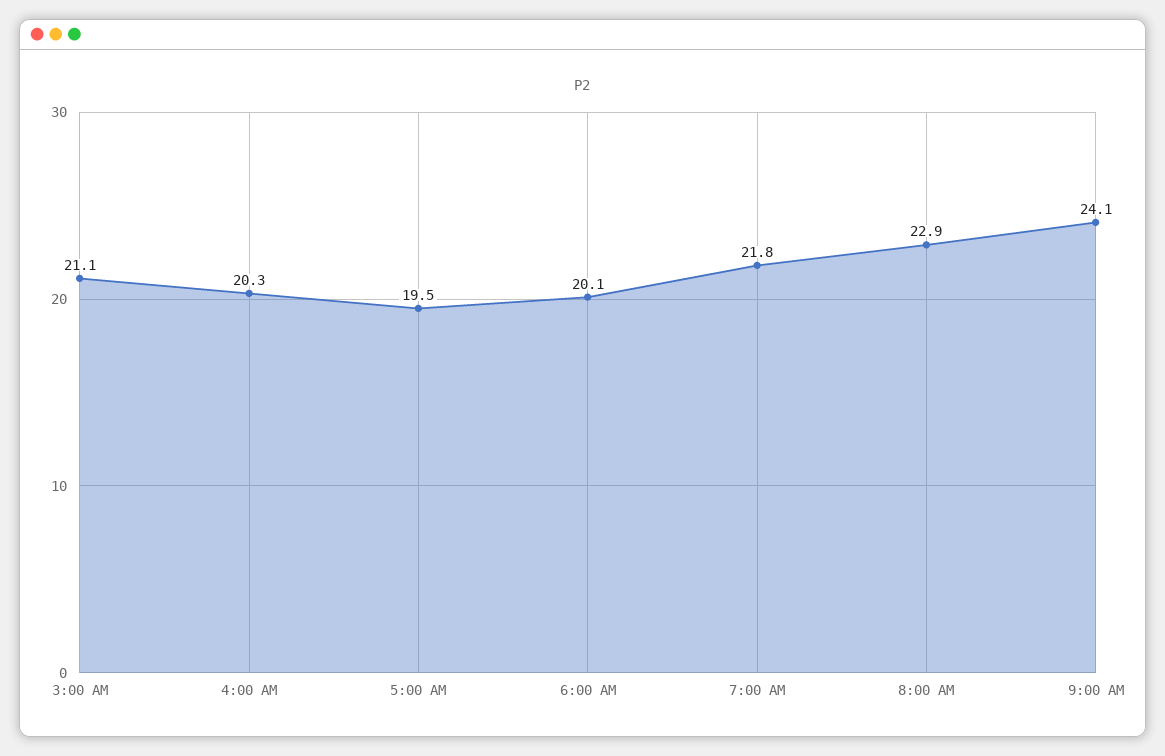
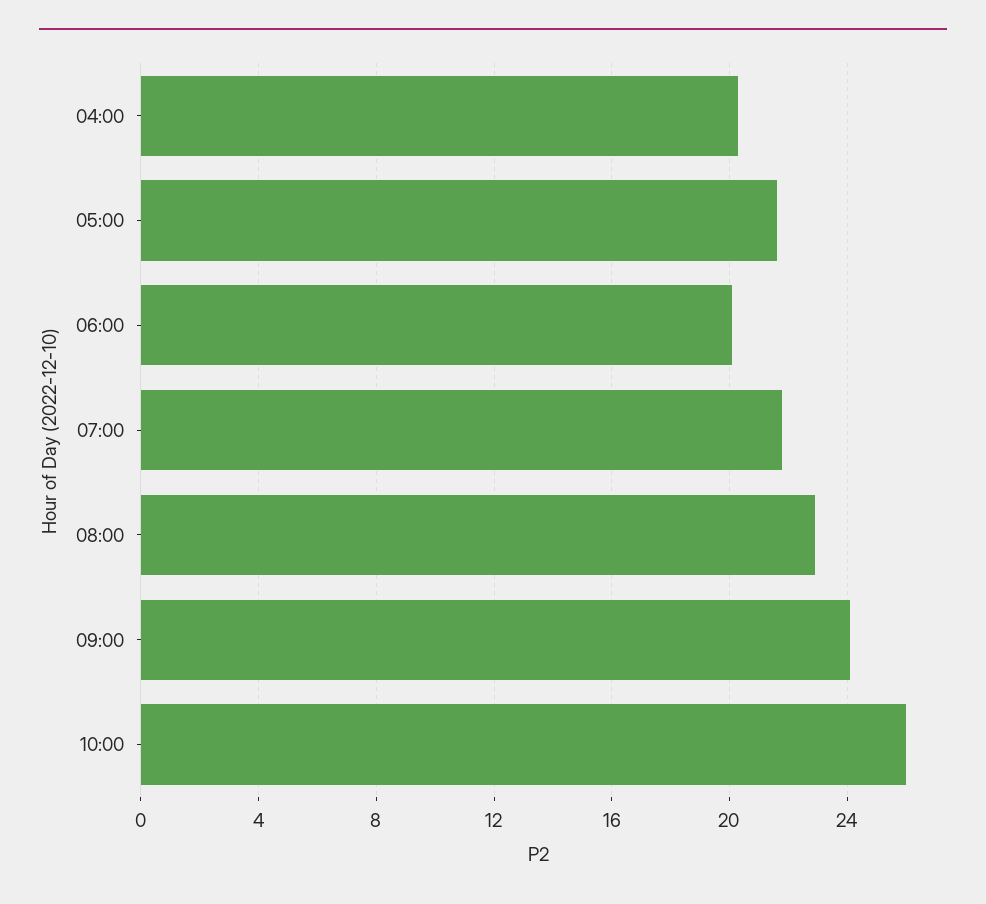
3:00 AM: 21.1 -> none
5:00 AM: 19.5 -> 21.5
10:00: none -> 26

